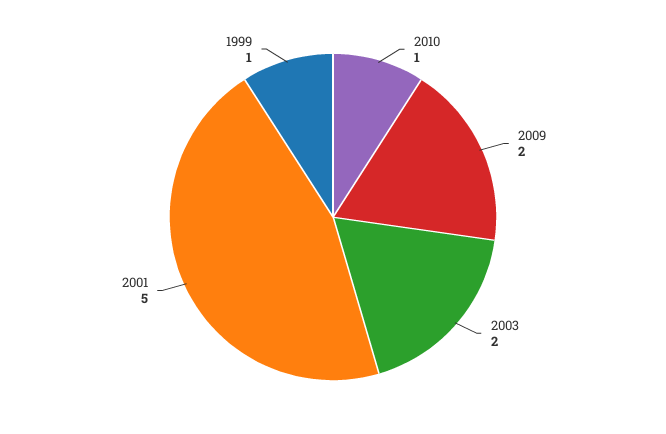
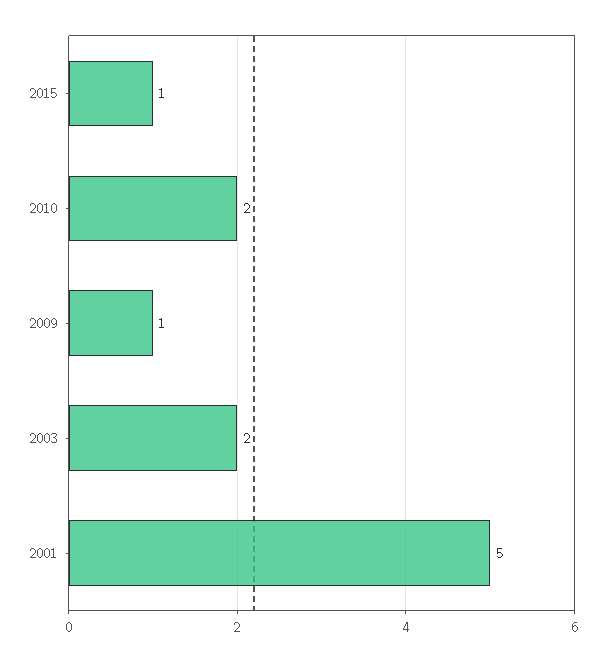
2010: 1 -> 2
2009: 2 -> 1
1999: 1 -> none
2015: none -> 1

